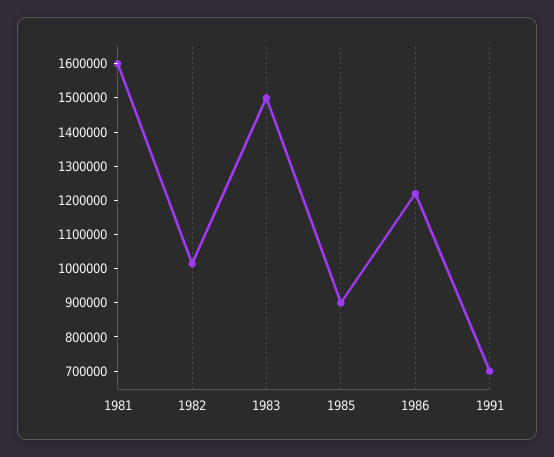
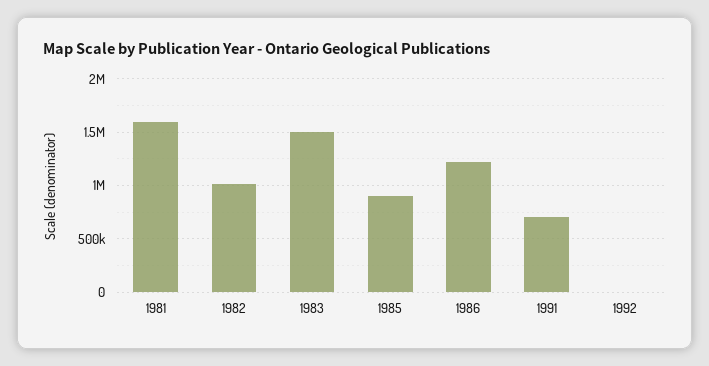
1992: none -> 0

